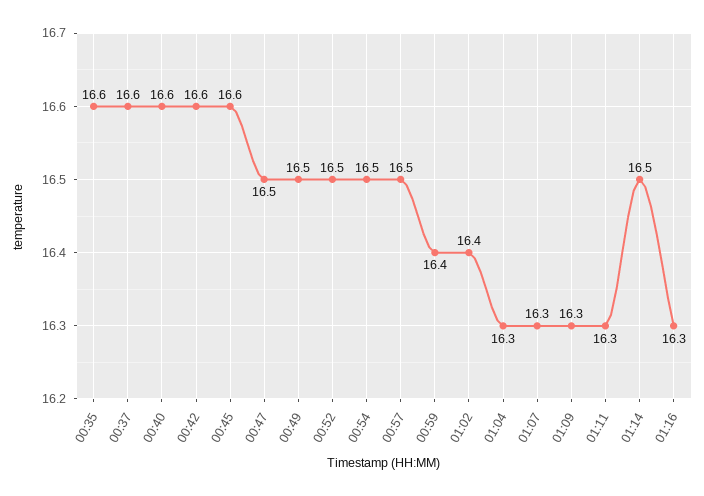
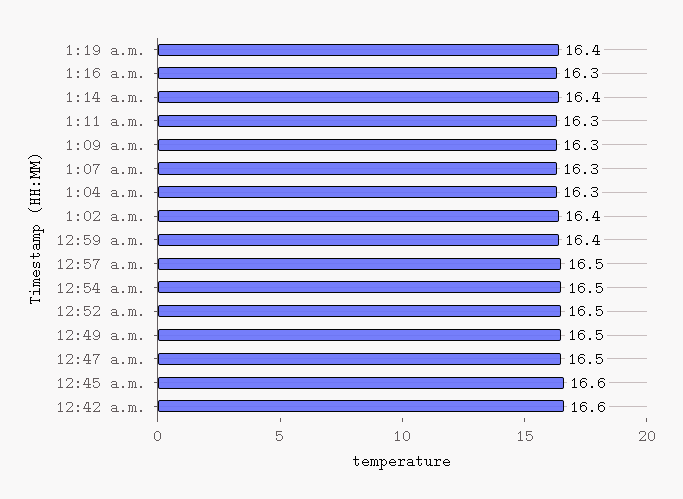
00:35: 16.6 -> none
00:37: 16.6 -> none
00:40: 16.6 -> none
01:14: 16.5 -> 16.4
1:19 a.m.: none -> 16.4

